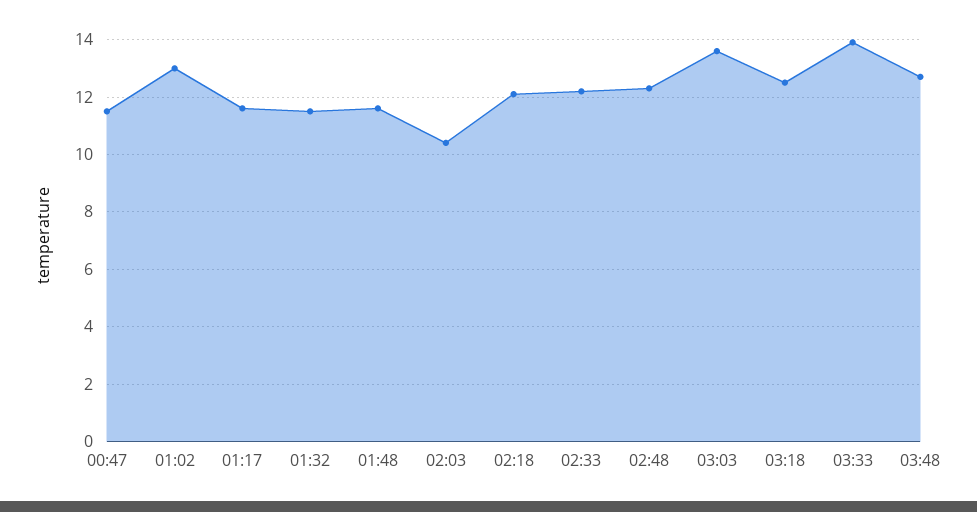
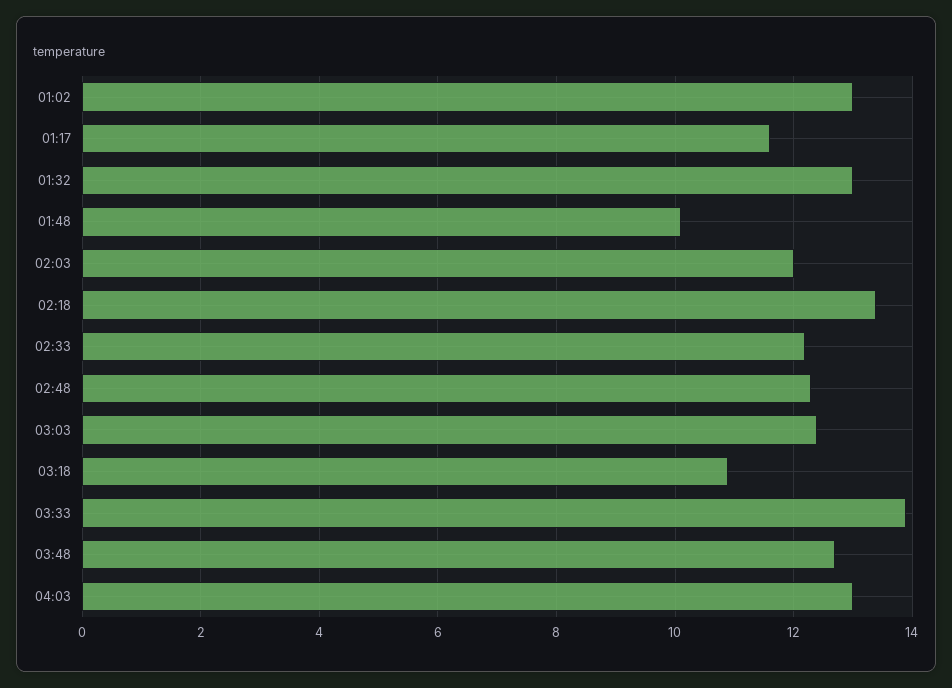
00:47: 11.5 -> none
01:32: 11.5 -> 13
01:48: 11.5 -> 10
02:03: 10.5 -> 12
02:18: 12 -> 13.5
03:03: 13.5 -> 12.5
03:18: 12.5 -> 11
04:03: none -> 13

